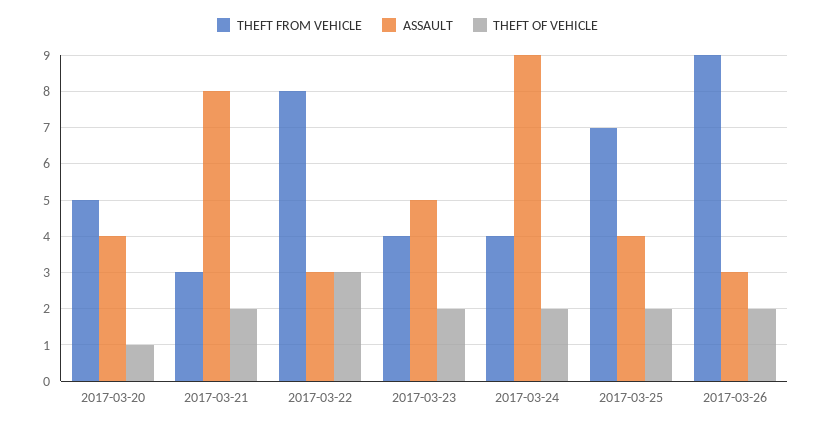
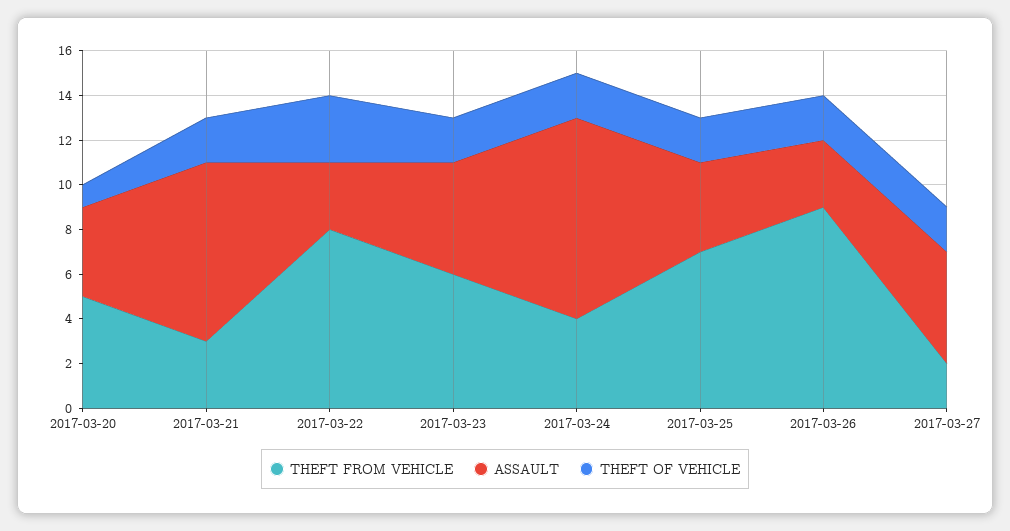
THEFT FROM VEHICLE, 2017-03-23: 4 -> 6
THEFT FROM VEHICLE, 2017-03-27: none -> 2
ASSAULT, 2017-03-27: none -> 5
THEFT OF VEHICLE, 2017-03-27: none -> 2

